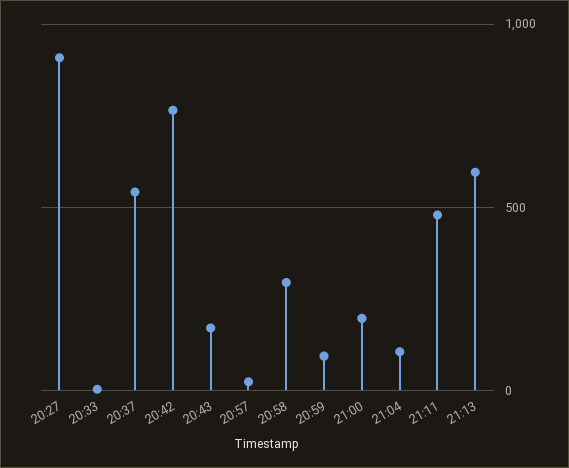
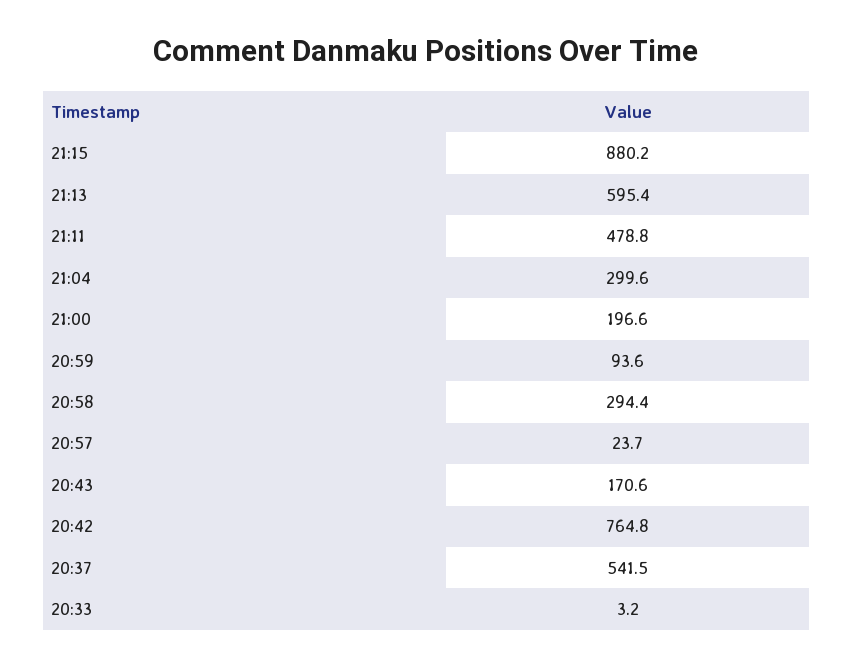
20:27: 900 -> none
21:04: 100 -> 299.6
21:15: none -> 880.2

